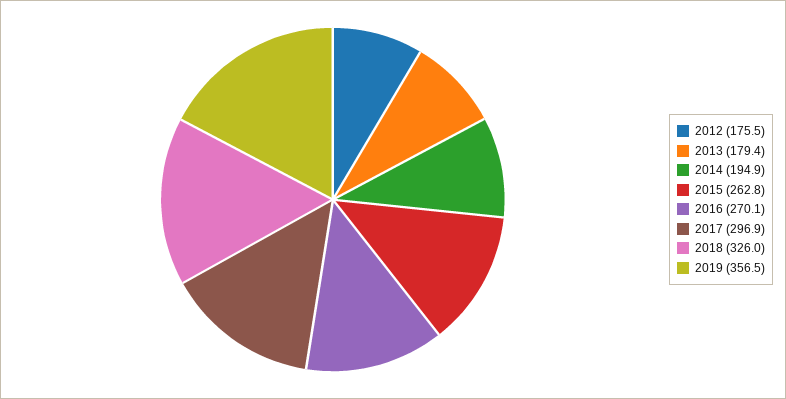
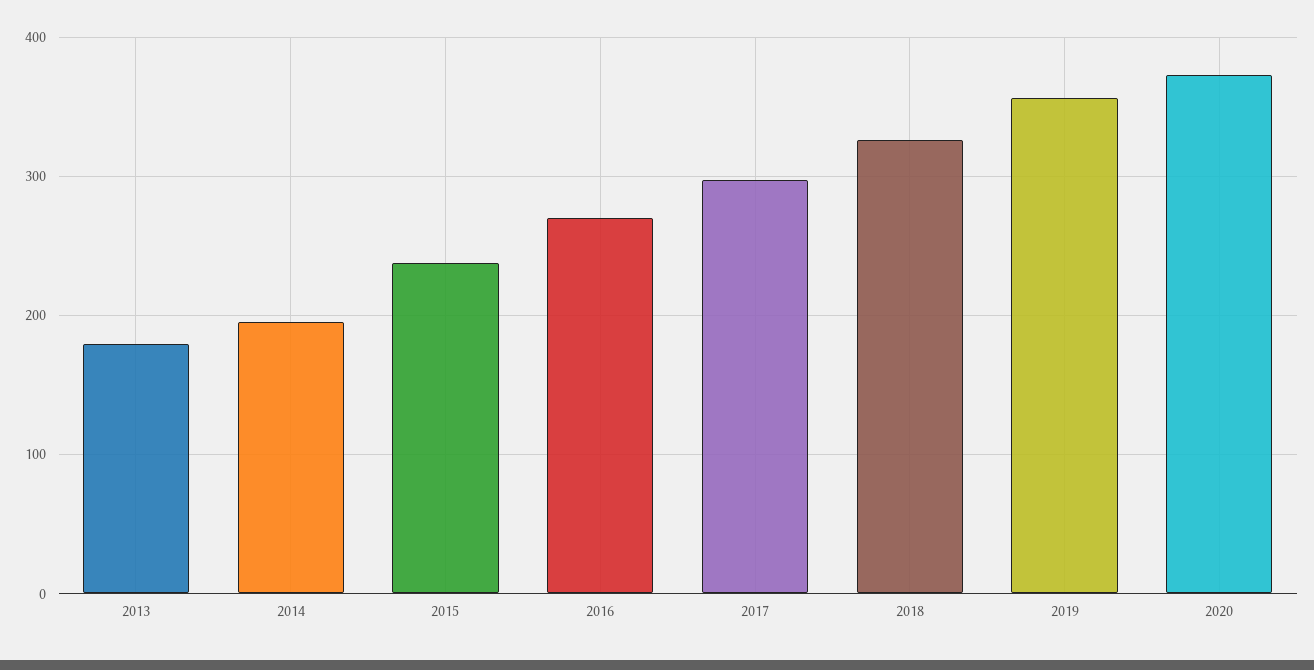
2012: 175.5 -> none
2015: 262.8 -> 240
2020: none -> 370

